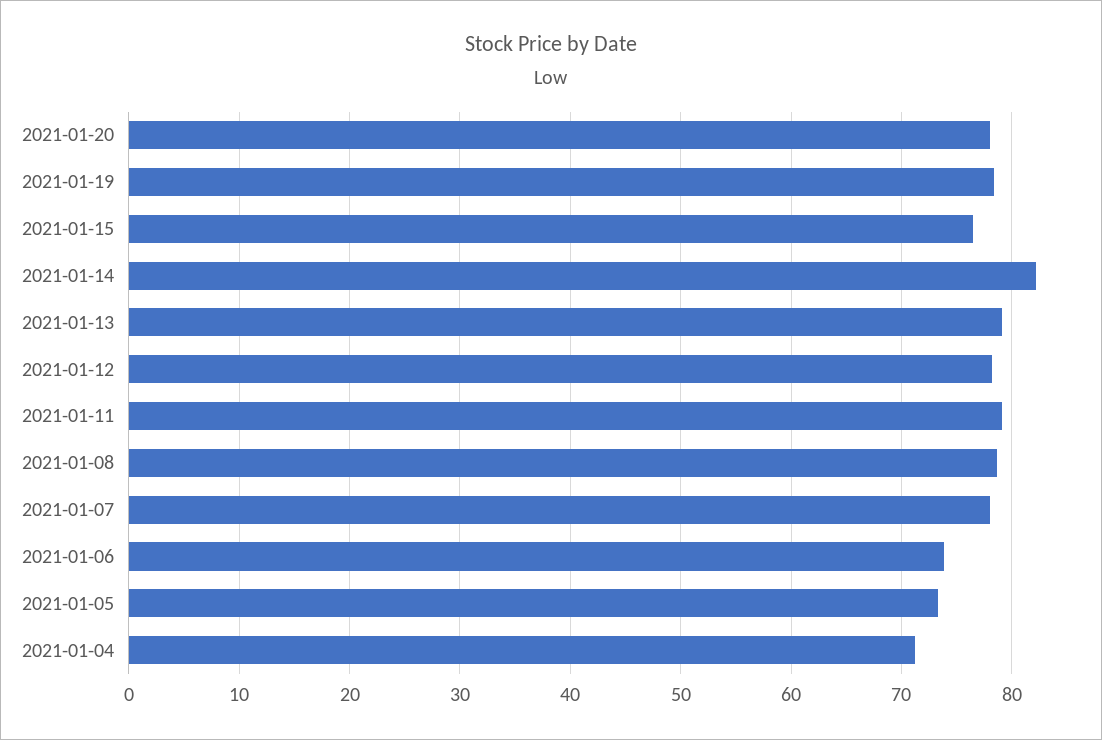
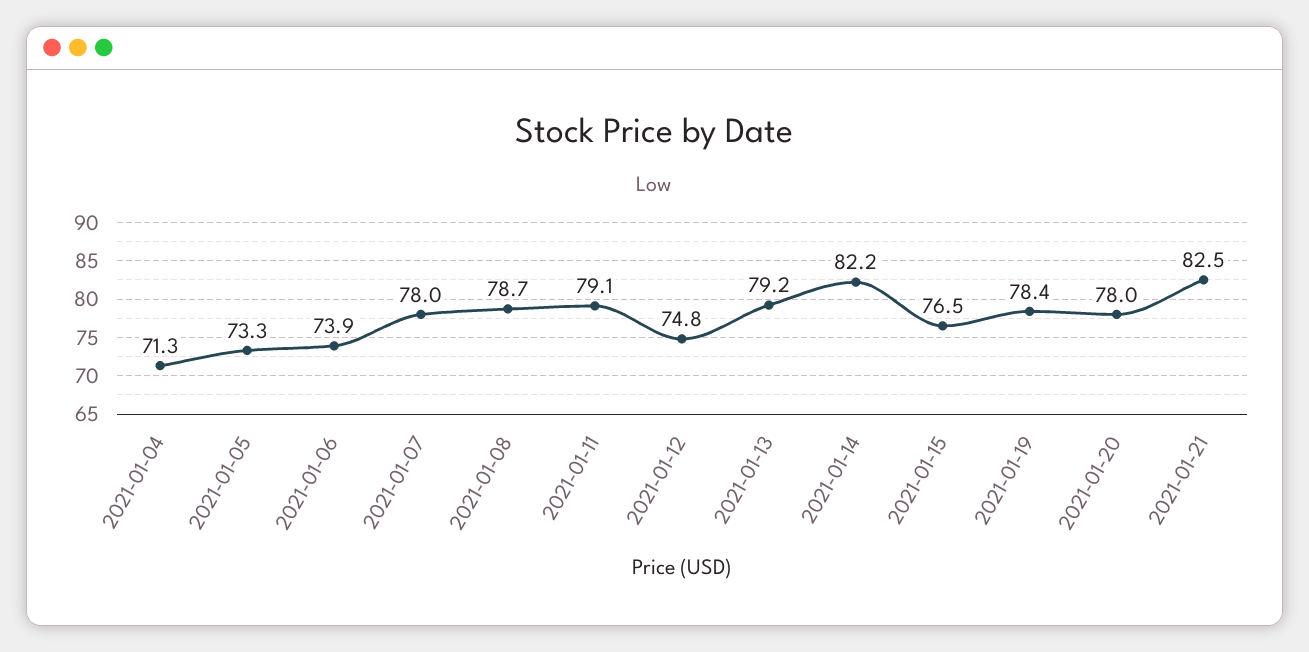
2021-01-12: 78 -> 74.8
2021-01-21: none -> 82.5

